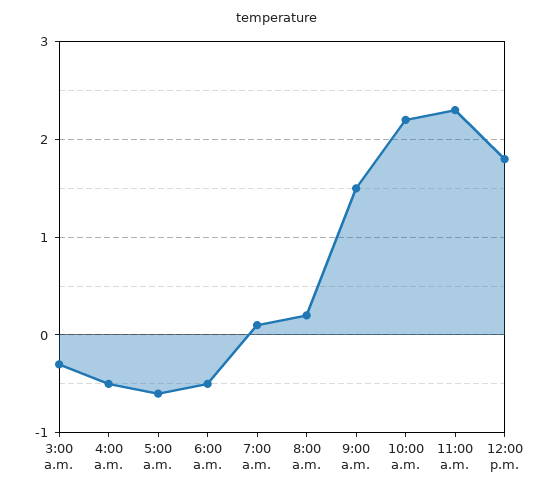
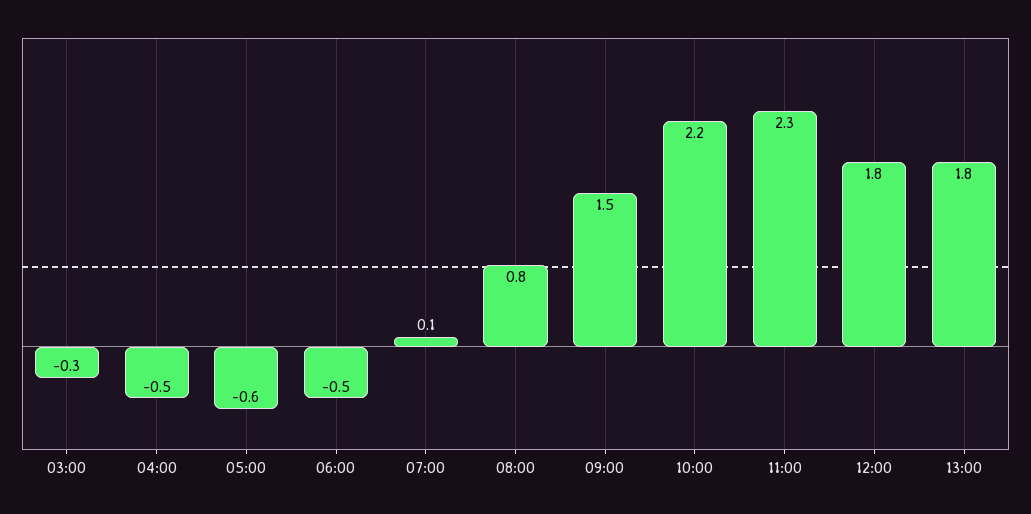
8:00 a.m.: 0.2 -> 0.8
13:00: none -> 1.8

